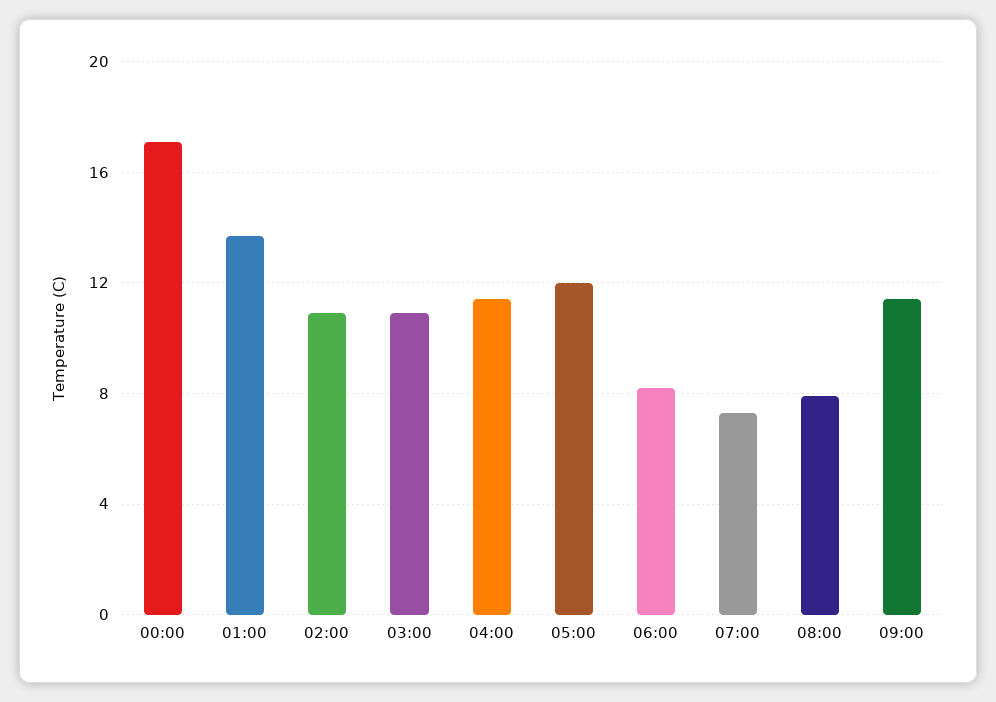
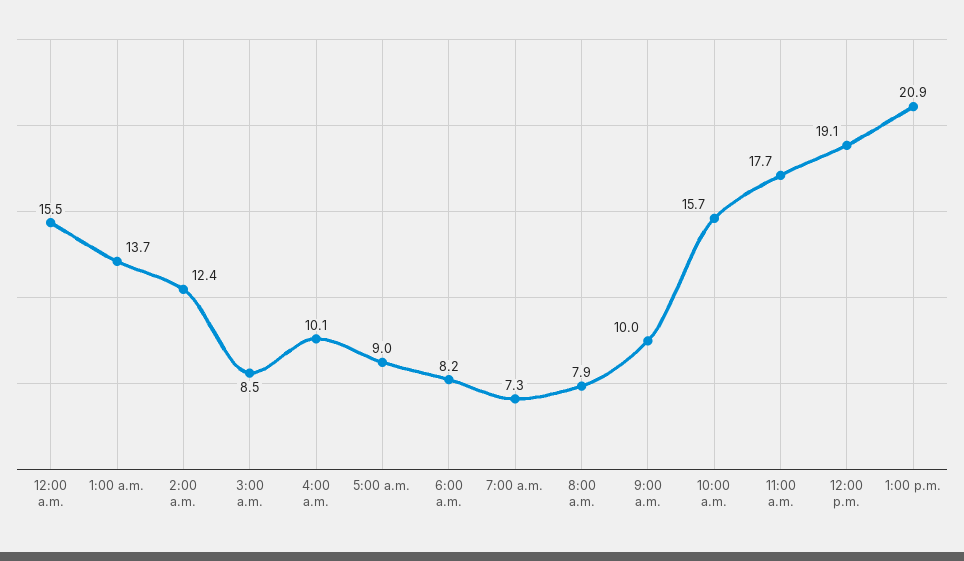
00:00: 17 -> 15.5
02:00: 11 -> 12.4
03:00: 11 -> 8.5
04:00: 11.5 -> 10.1
05:00: 12 -> 9
09:00: 11.5 -> 10
10:00 a.m.: none -> 15.7
11:00 a.m.: none -> 17.7
12:00 p.m.: none -> 19.1
1:00 p.m.: none -> 20.9

